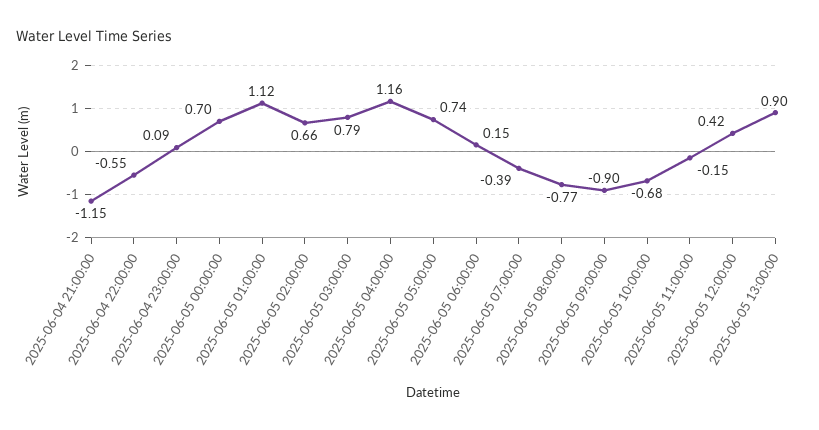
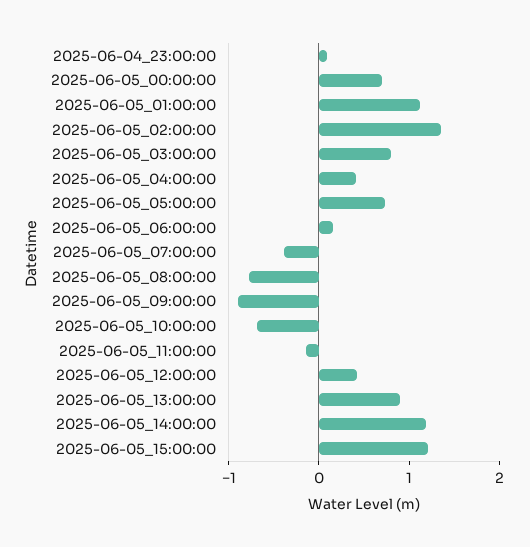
2025-06-04 21:00:00: -1.15 -> none
2025-06-04 22:00:00: -0.55 -> none
2025-06-05 02:00:00: 0.66 -> 1.4
2025-06-05 04:00:00: 1.16 -> 0.4
2025-06-05_14:00:00: none -> 1.2
2025-06-05_15:00:00: none -> 1.2

